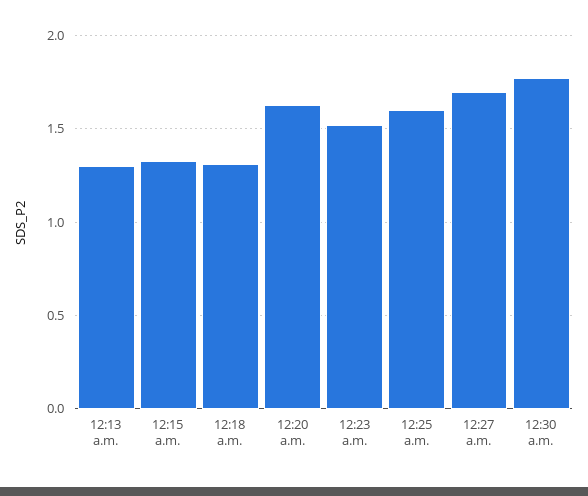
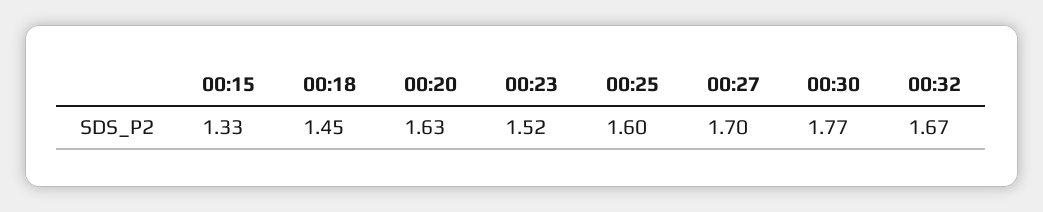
12:13 a.m.: 1.3 -> none
12:18 a.m.: 1.3 -> 1.45
00:32: none -> 1.67

